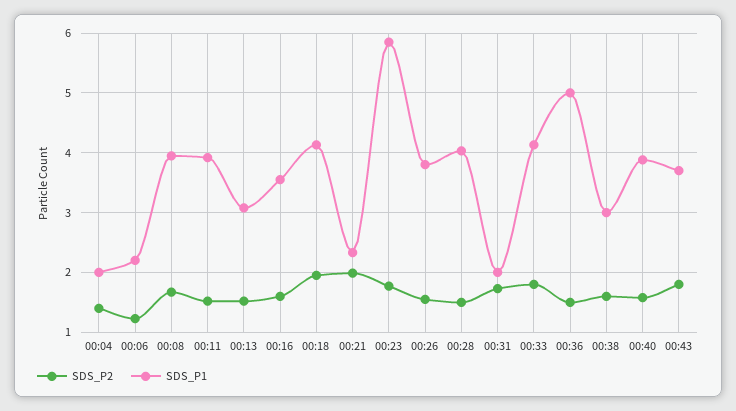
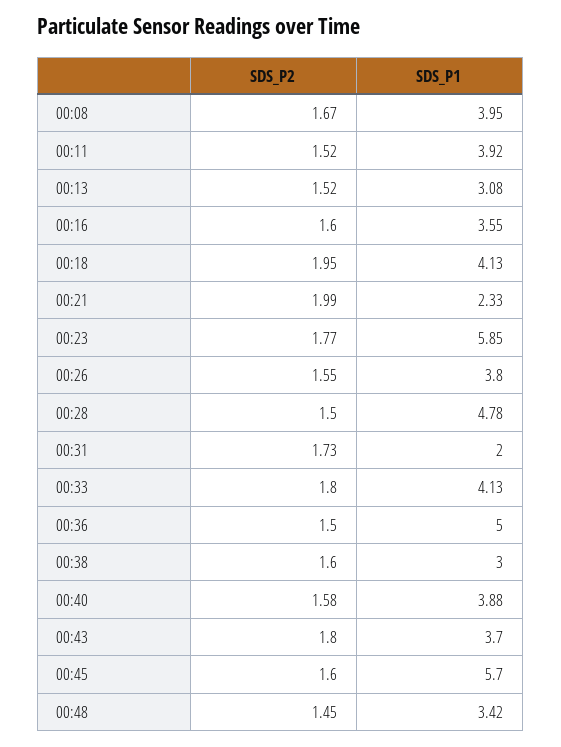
SDS_P2, 00:04: 1.4 -> none
SDS_P1, 00:04: 2 -> none
SDS_P2, 00:06: 1.2 -> none
SDS_P1, 00:06: 2.2 -> none
SDS_P1, 00:28: 4 -> 4.78
SDS_P2, 00:45: none -> 1.6
SDS_P1, 00:45: none -> 5.7
SDS_P2, 00:48: none -> 1.45
SDS_P1, 00:48: none -> 3.42

